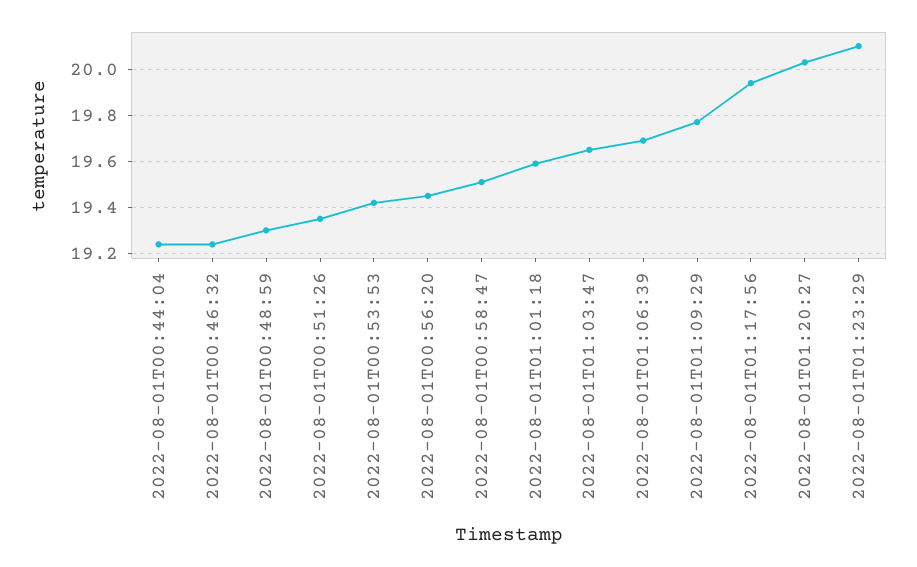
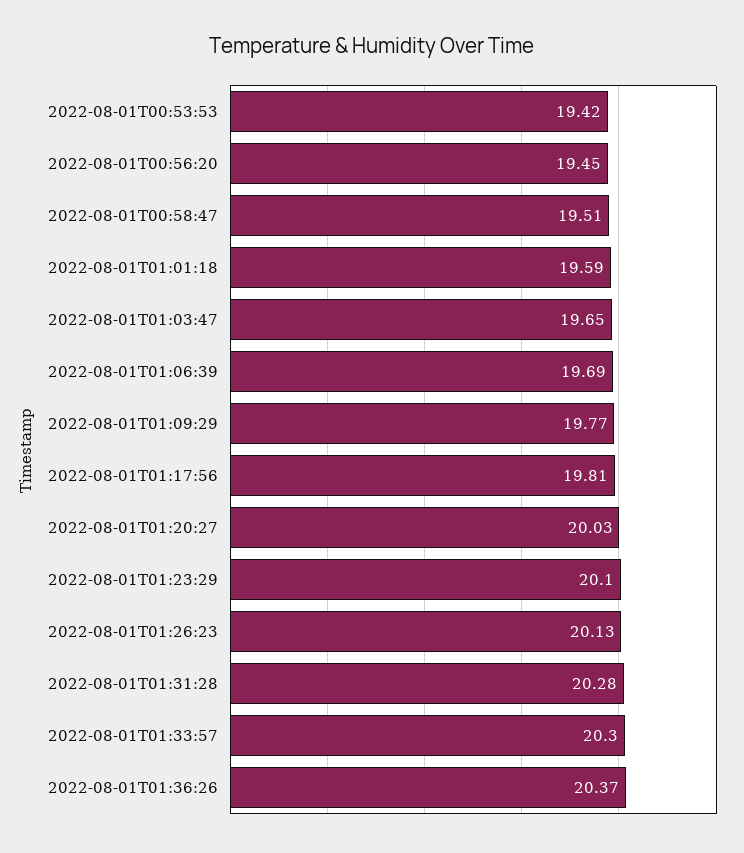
2022-08-01T00:44:04: 19.25 -> none
2022-08-01T00:46:32: 19.25 -> none
2022-08-01T00:48:59: 19.3 -> none
2022-08-01T00:51:26: 19.35 -> none
2022-08-01T01:17:56: 19.95 -> 19.81
2022-08-01T01:26:23: none -> 20.13
2022-08-01T01:31:28: none -> 20.28
2022-08-01T01:33:57: none -> 20.3
2022-08-01T01:36:26: none -> 20.37

